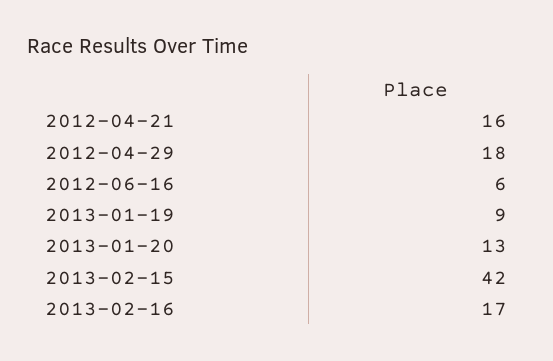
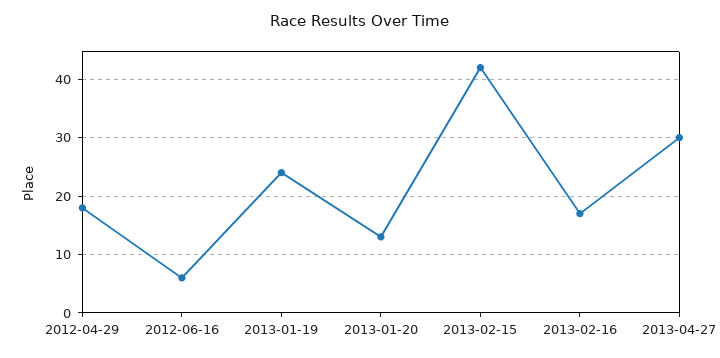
2012-04-21: 16 -> none
2013-01-19: 9 -> 25
2013-04-27: none -> 30

